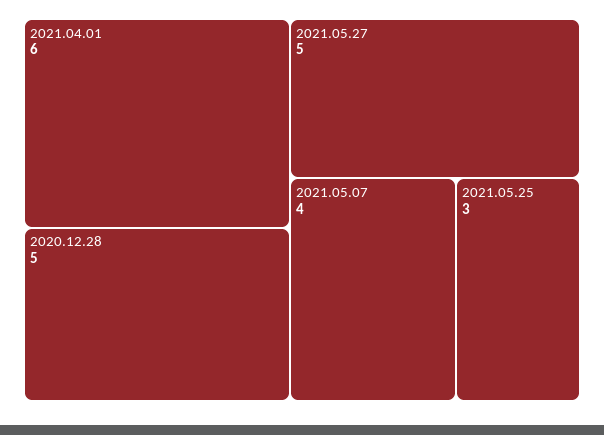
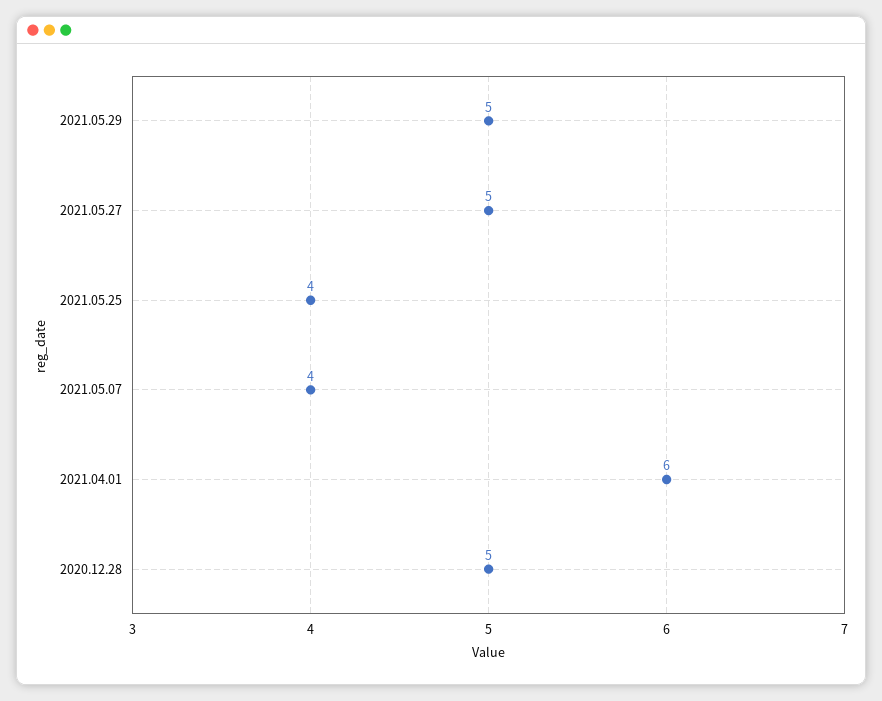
2021.05.25: 3 -> 4
2021.05.29: none -> 5

